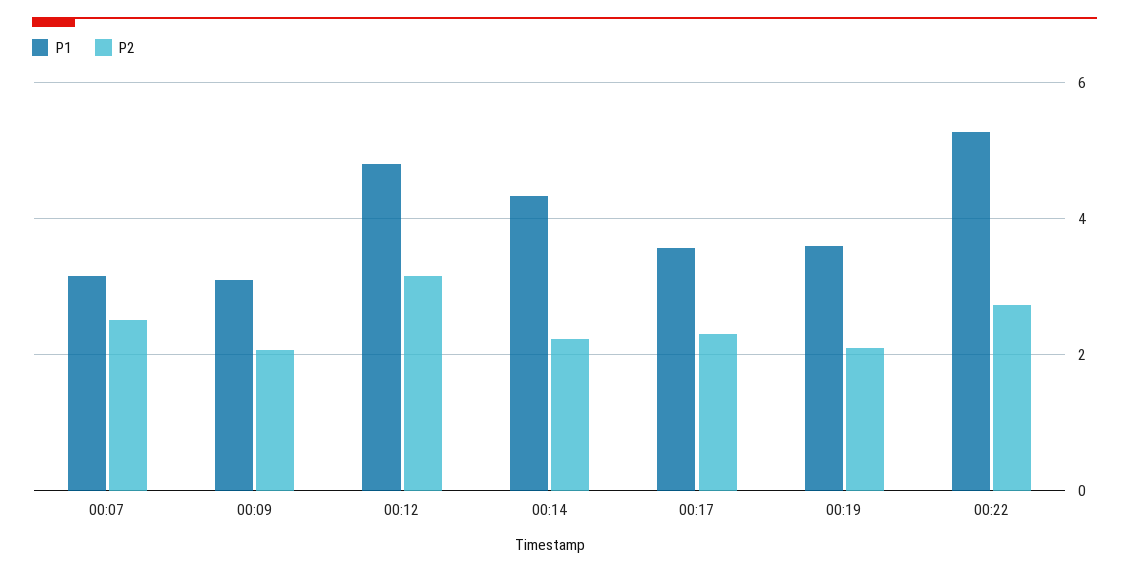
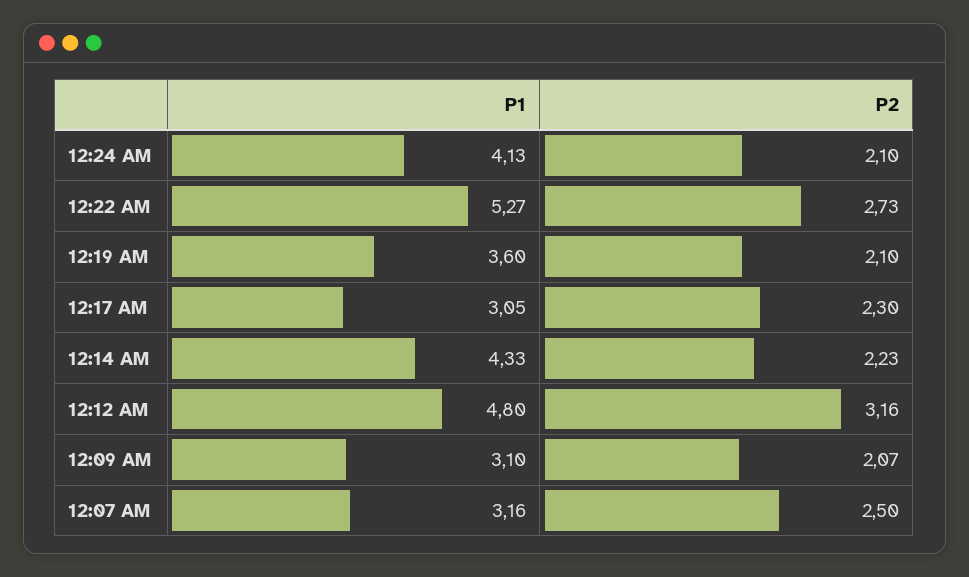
P1, 00:17: 3.6 -> 3.05
P1, 12:24 AM: none -> 4.13
P2, 12:24 AM: none -> 2.1

